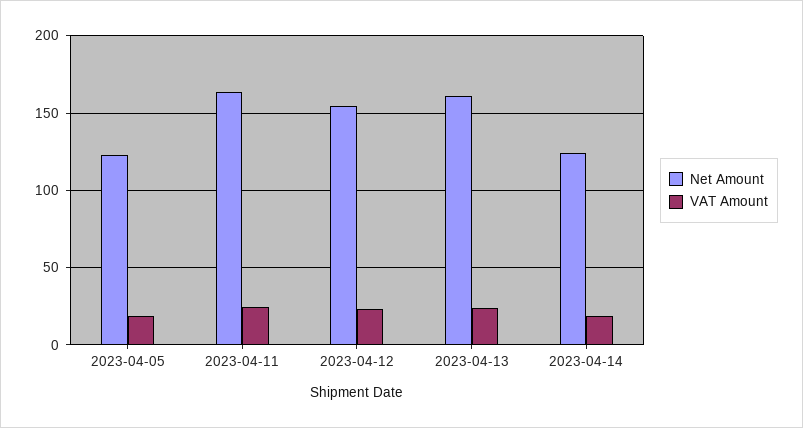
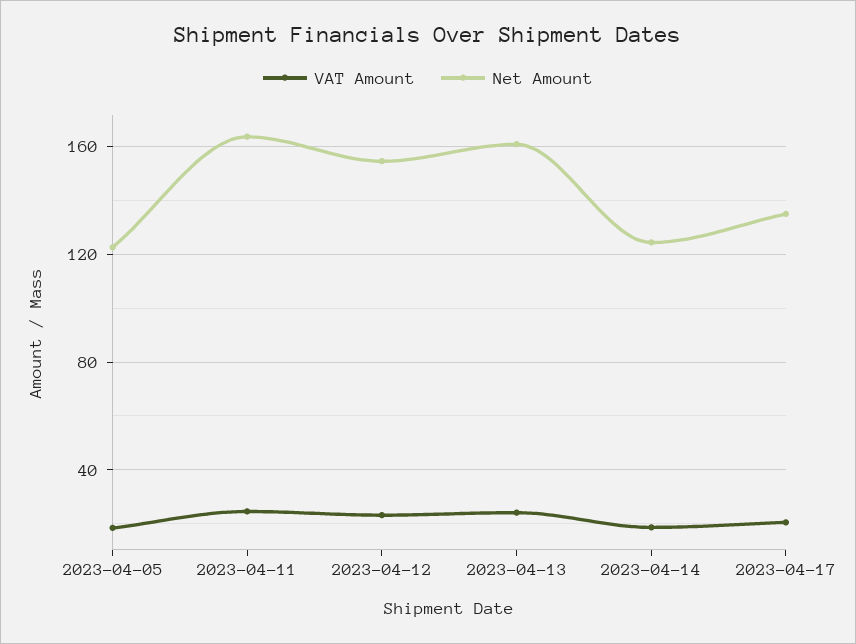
VAT Amount, 2023-04-17: none -> 20
Net Amount, 2023-04-17: none -> 135

